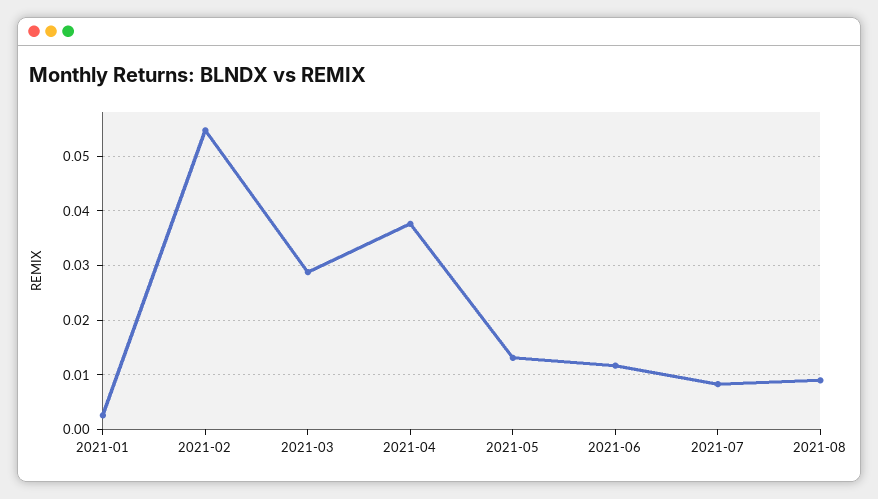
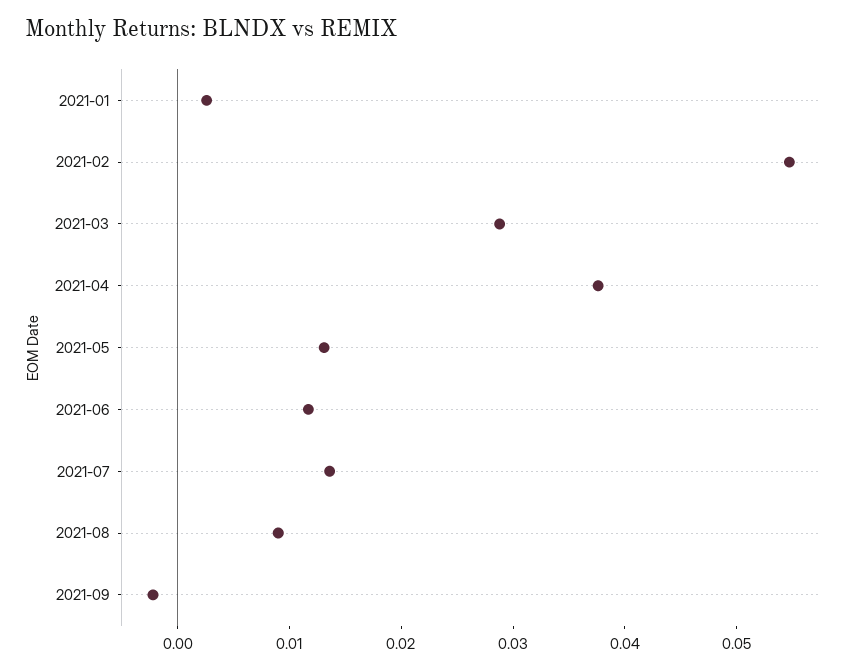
2021-07: 0.008 -> 0.014
2021-09: none -> -0.002

